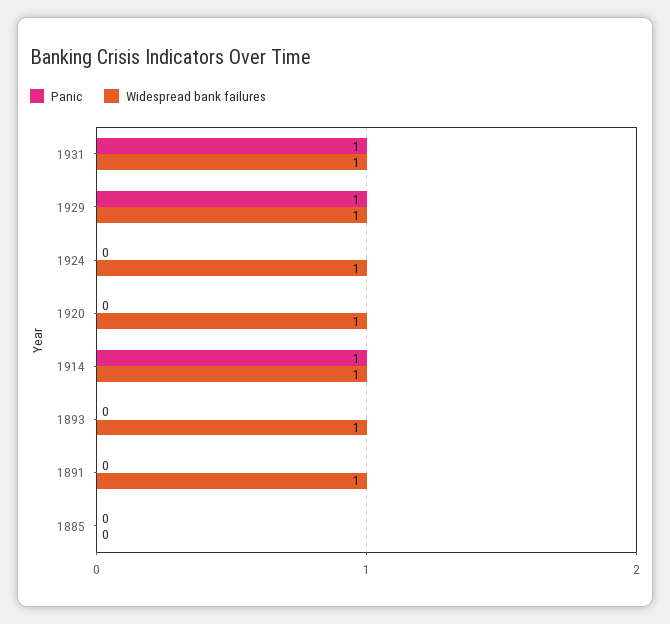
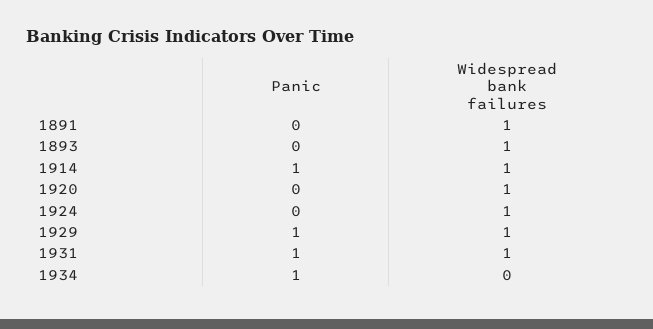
Panic, 1885: 0 -> none
Widespread bank failures, 1885: 0 -> none
Panic, 1934: none -> 1
Widespread bank failures, 1934: none -> 0

